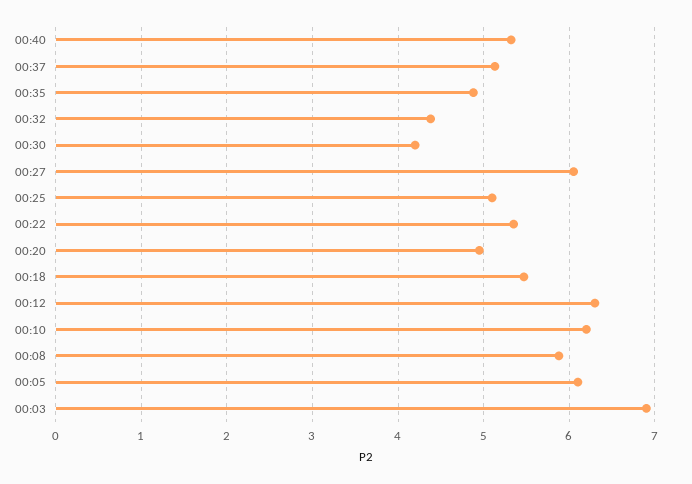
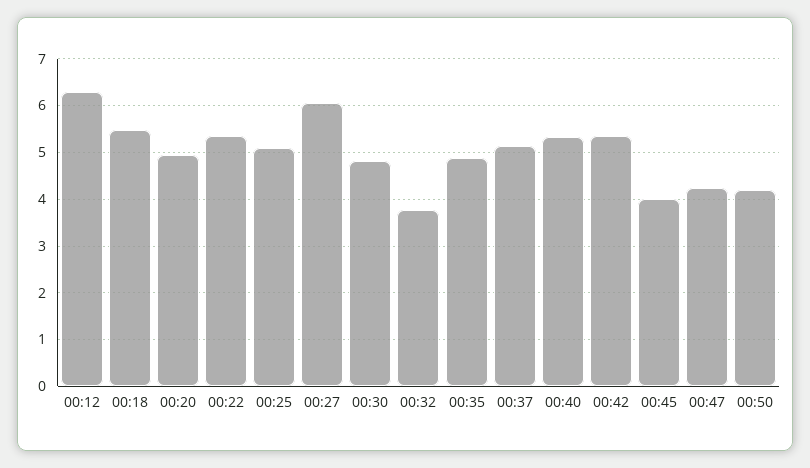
00:32: 4.4 -> 3.8
00:30: 4.2 -> 4.8
00:10: 6.2 -> none
00:08: 5.9 -> none
00:05: 6.1 -> none
00:03: 6.9 -> none
00:42: none -> 5.4
00:45: none -> 4
00:47: none -> 4.2
00:50: none -> 4.2

